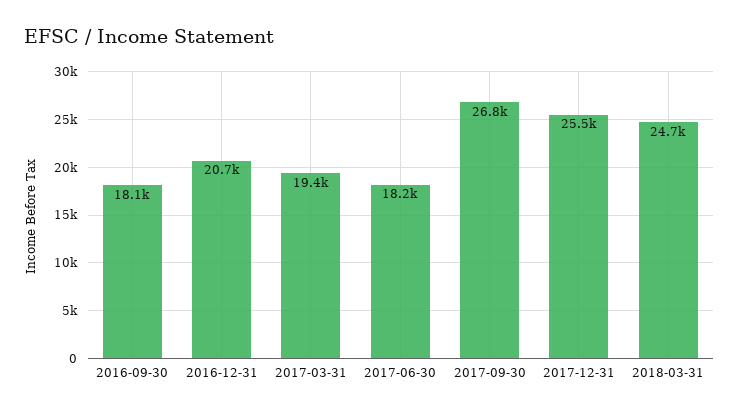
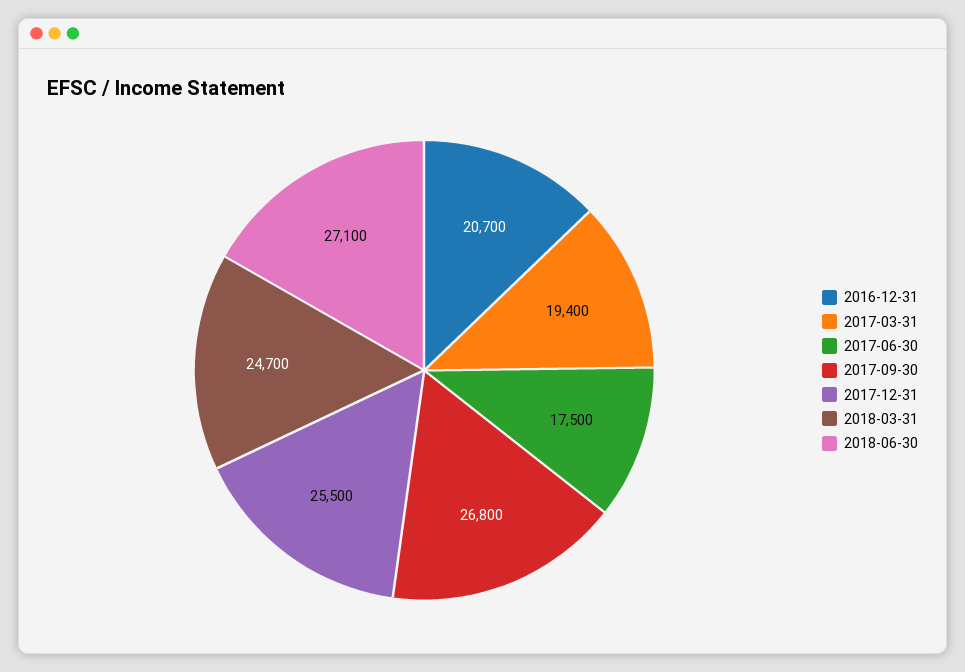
2016-09-30: 18100 -> none
2017-06-30: 18200 -> 17500
2018-06-30: none -> 27100

